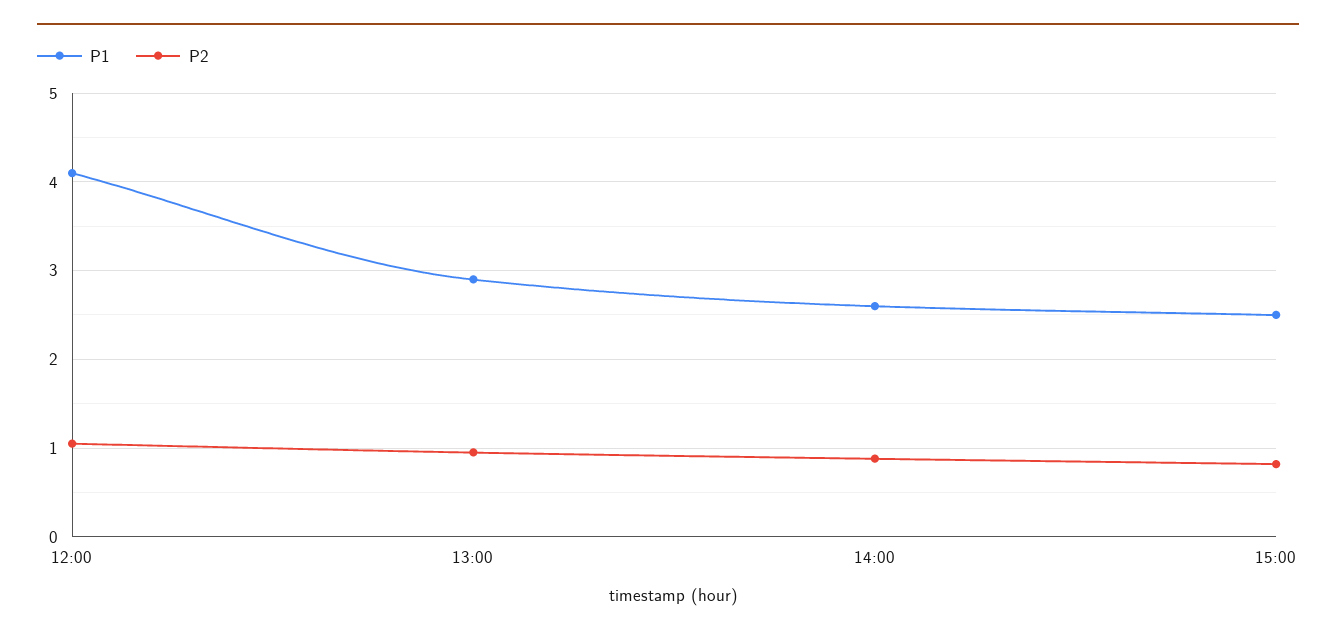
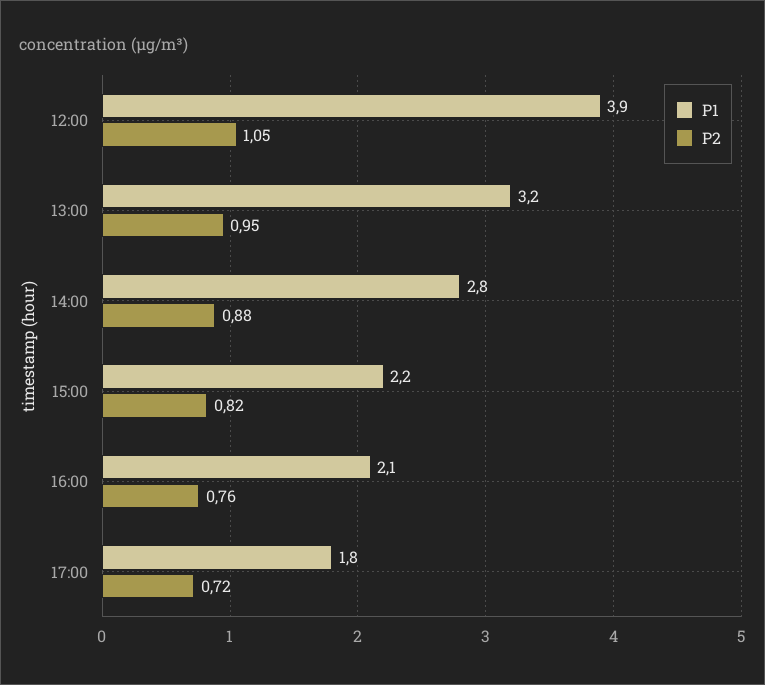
P1, 12:00: 4.1 -> 3.9
P1, 13:00: 2.9 -> 3.2
P1, 14:00: 2.6 -> 2.8
P1, 15:00: 2.5 -> 2.2
P1, 16:00: none -> 2.1
P2, 16:00: none -> 0.76
P1, 17:00: none -> 1.8
P2, 17:00: none -> 0.72

